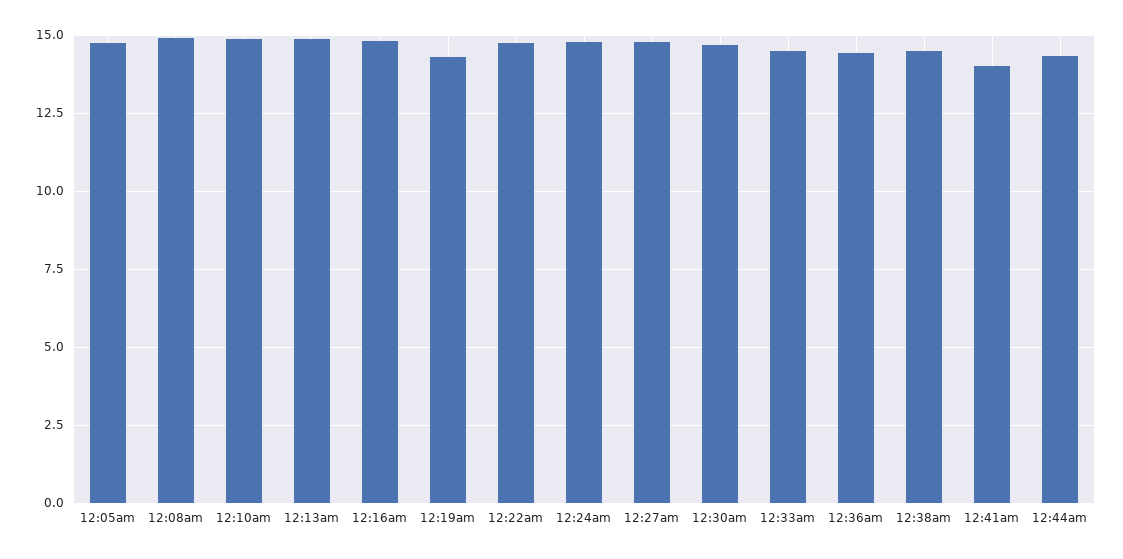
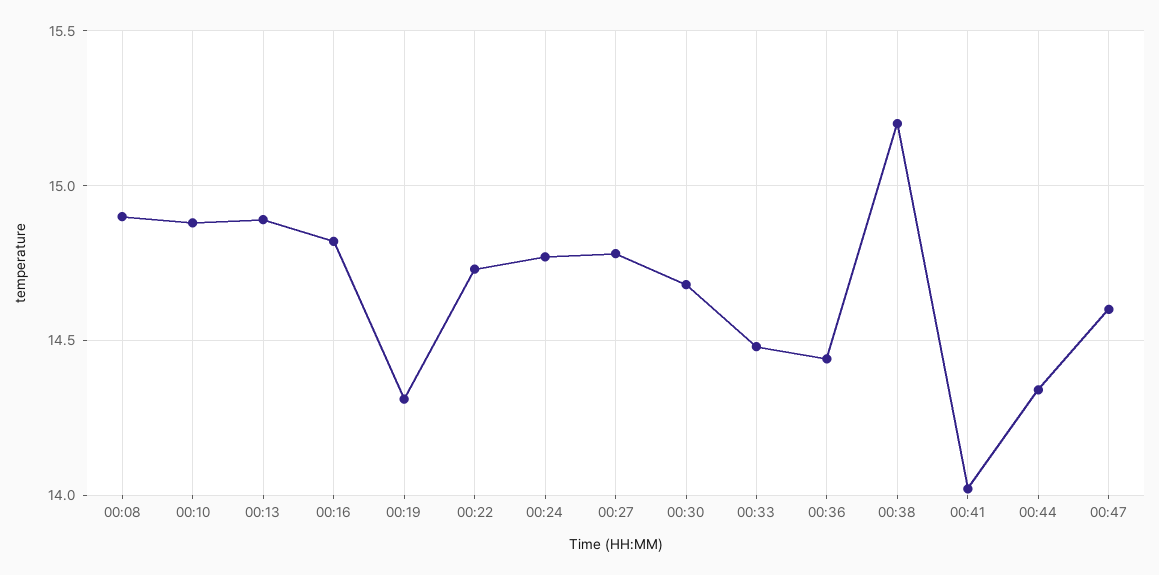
12:05am: 14.75 -> none
12:38am: 14.5 -> 15.2
00:47: none -> 14.6

